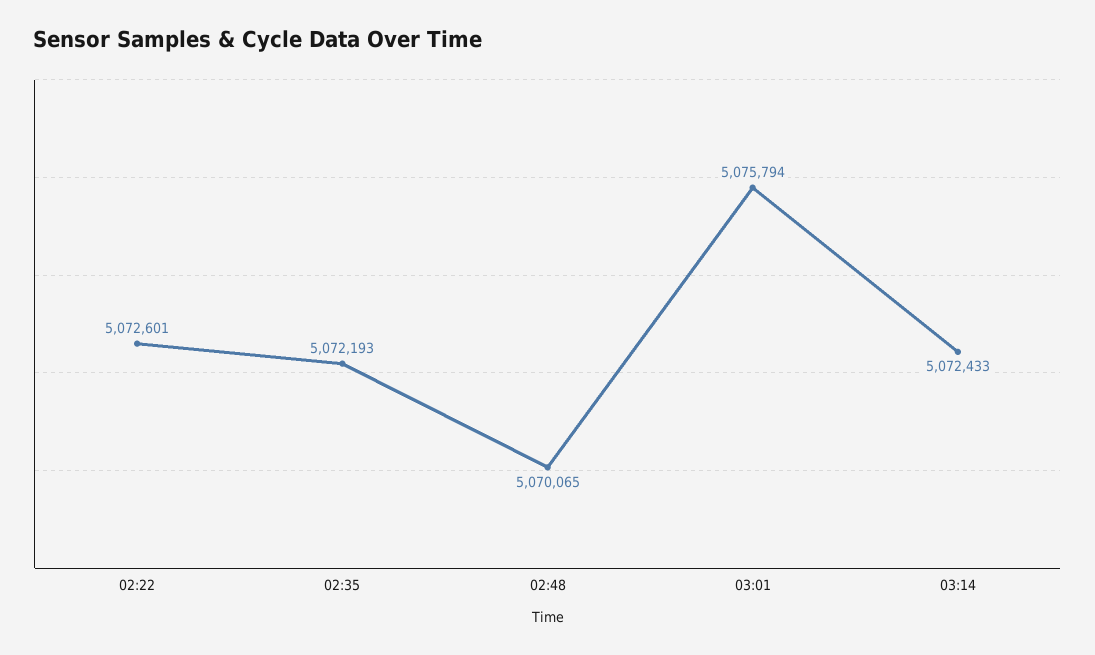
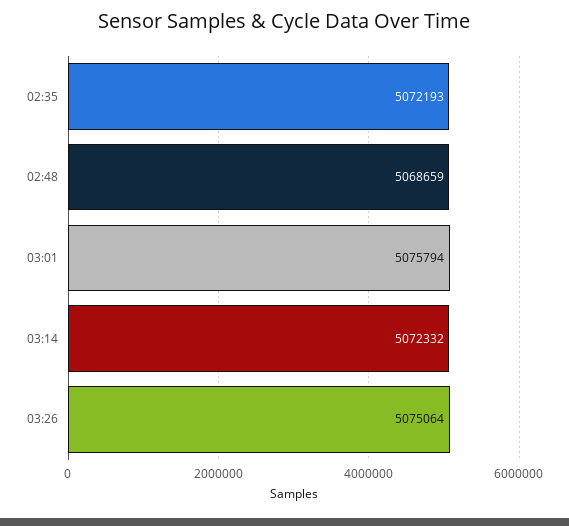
02:22: 5072601 -> none
02:48: 5070065 -> 5068659
03:14: 5072433 -> 5072332
03:26: none -> 5075064

